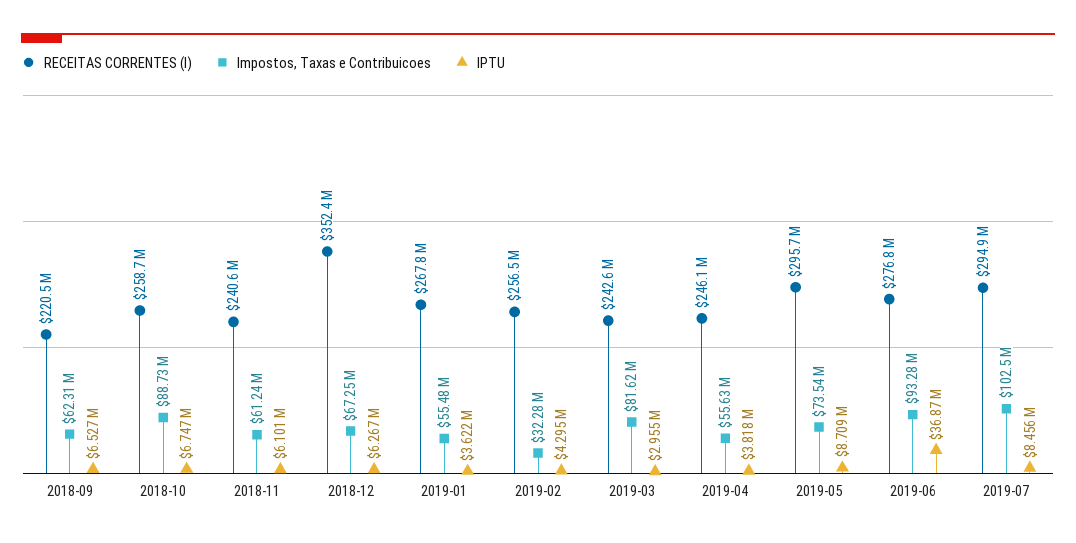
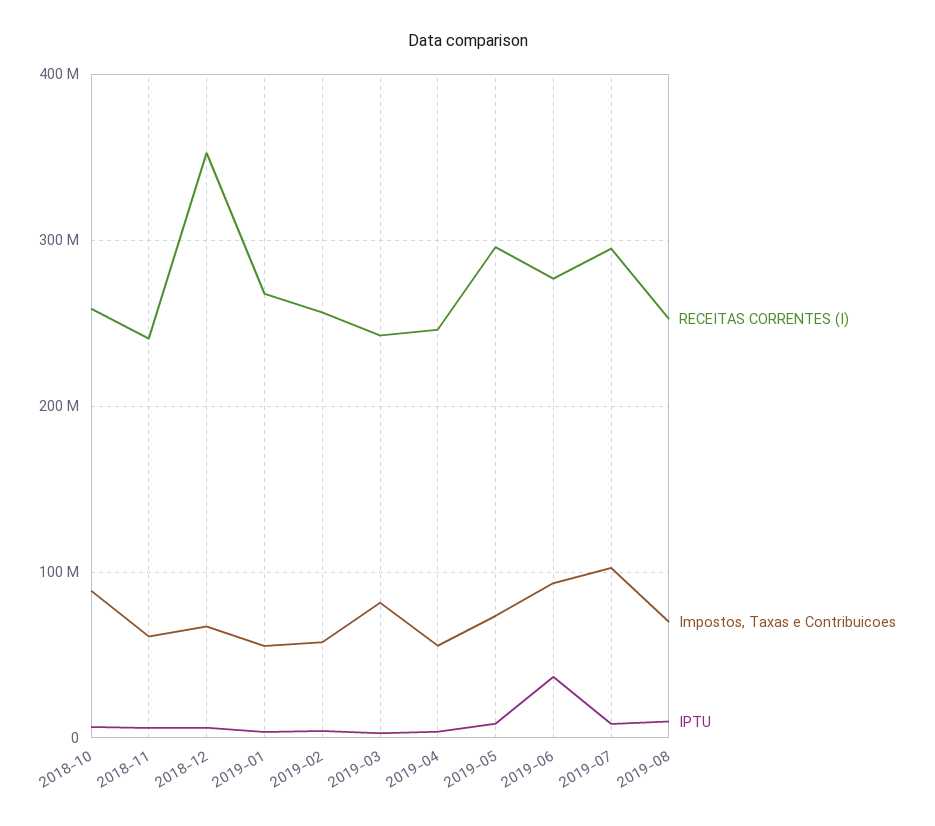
RECEITAS CORRENTES (I), 2018-09: 220500000 -> none
Impostos, Taxas e Contribuicoes, 2018-09: 62310000 -> none
IPTU, 2018-09: 6527000 -> none
Impostos, Taxas e Contribuicoes, 2019-02: 32280000 -> 60000000
RECEITAS CORRENTES (I), 2019-08: none -> 250000000
Impostos, Taxas e Contribuicoes, 2019-08: none -> 70000000
IPTU, 2019-08: none -> 10000000

